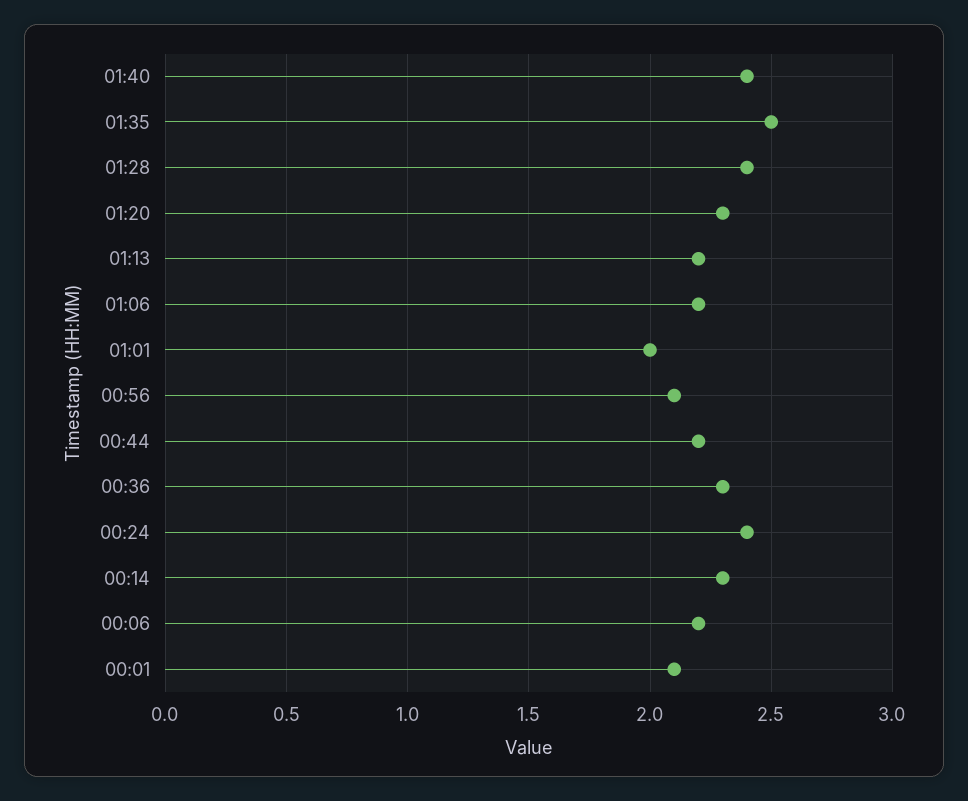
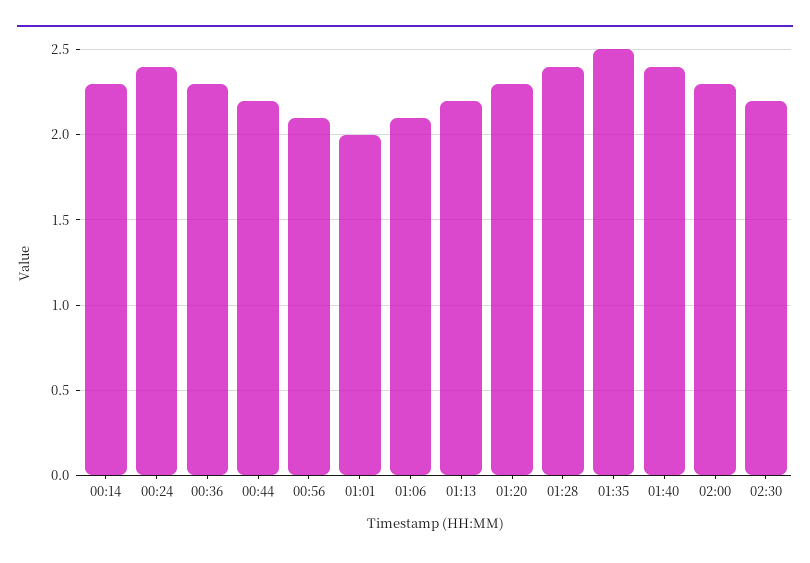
01:06: 2.2 -> 2.1
00:06: 2.2 -> none
00:01: 2.1 -> none
02:00: none -> 2.3
02:30: none -> 2.2

